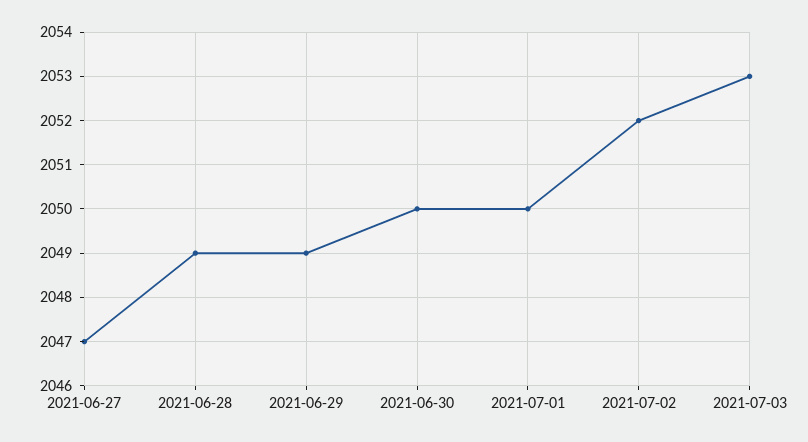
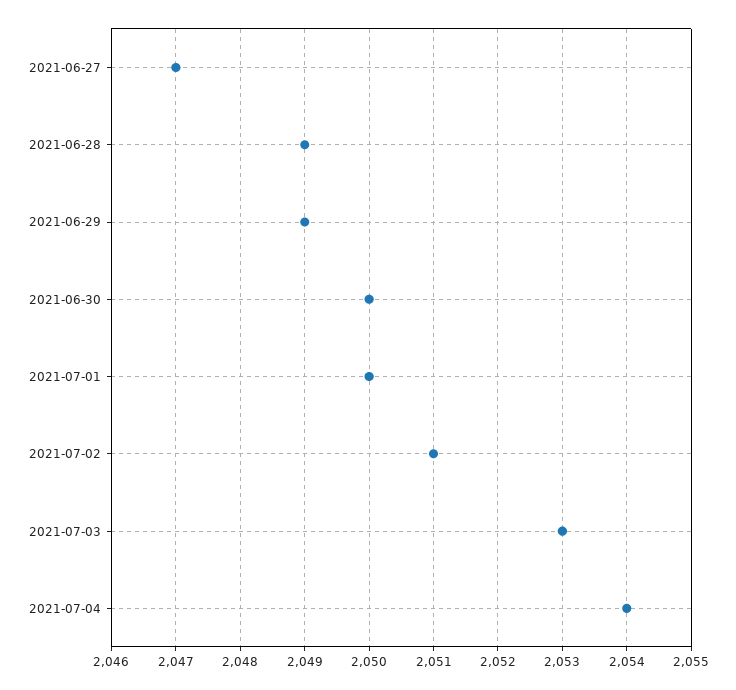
2021-07-02: 2052 -> 2051
2021-07-04: none -> 2054

